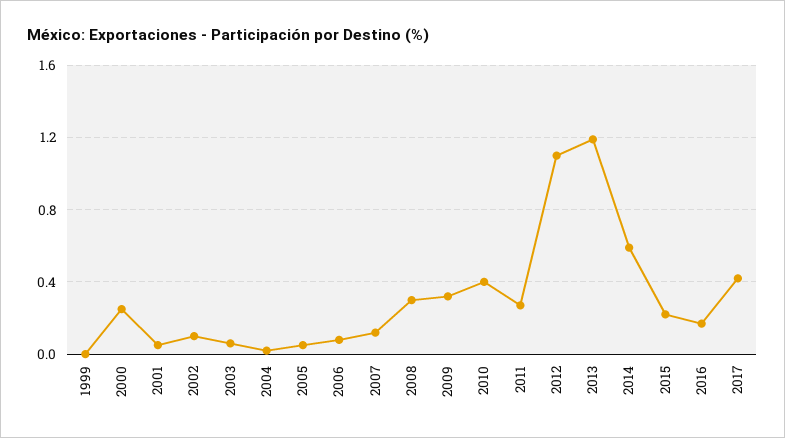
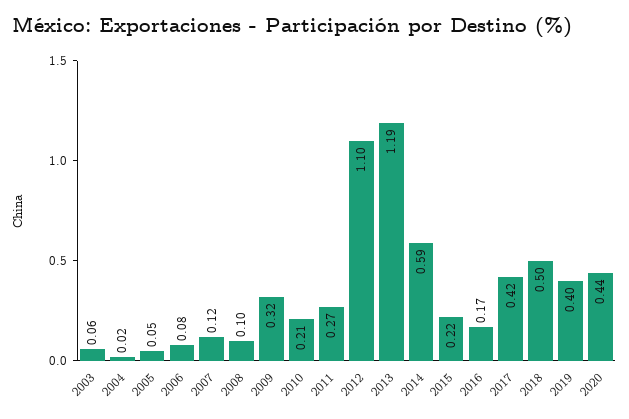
1999: 0 -> none
2000: 0.25 -> none
2001: 0.05 -> none
2002: 0.1 -> none
2008: 0.3 -> 0.1
2010: 0.4 -> 0.21
2018: none -> 0.5
2019: none -> 0.4
2020: none -> 0.44

